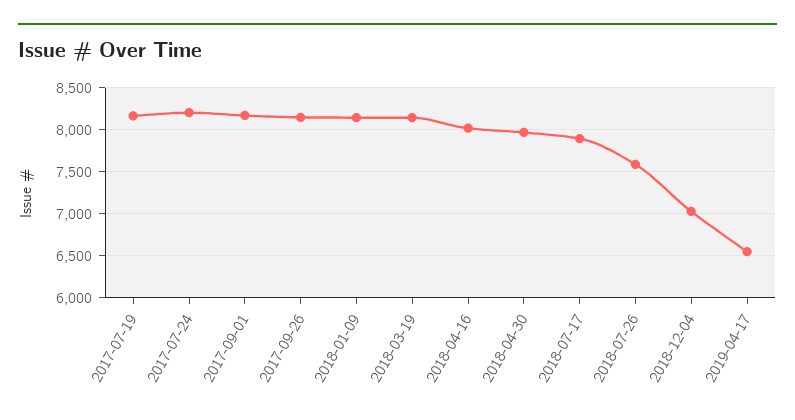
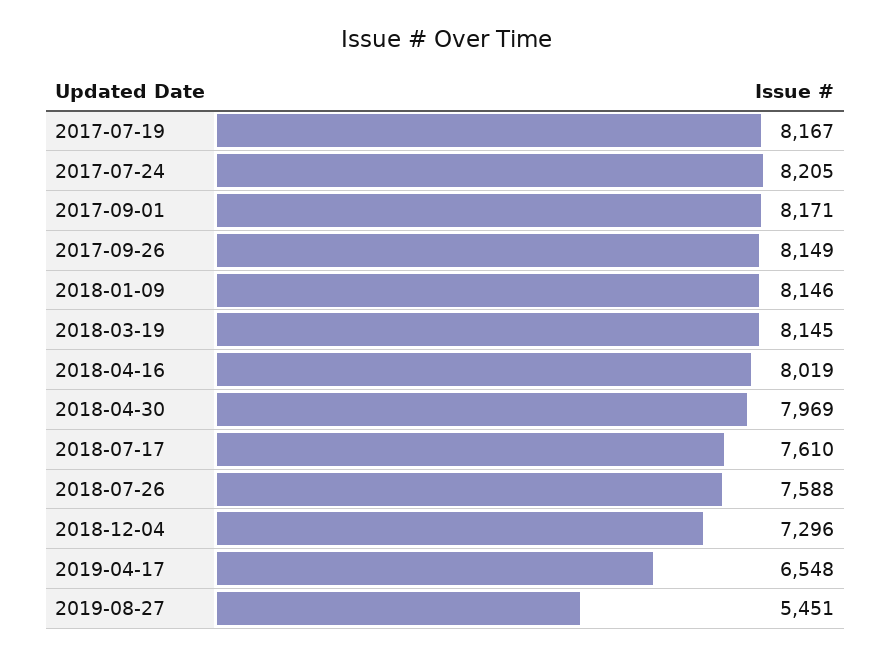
2018-07-17: 7900 -> 7610
2018-12-04: 7000 -> 7296
2019-08-27: none -> 5451

